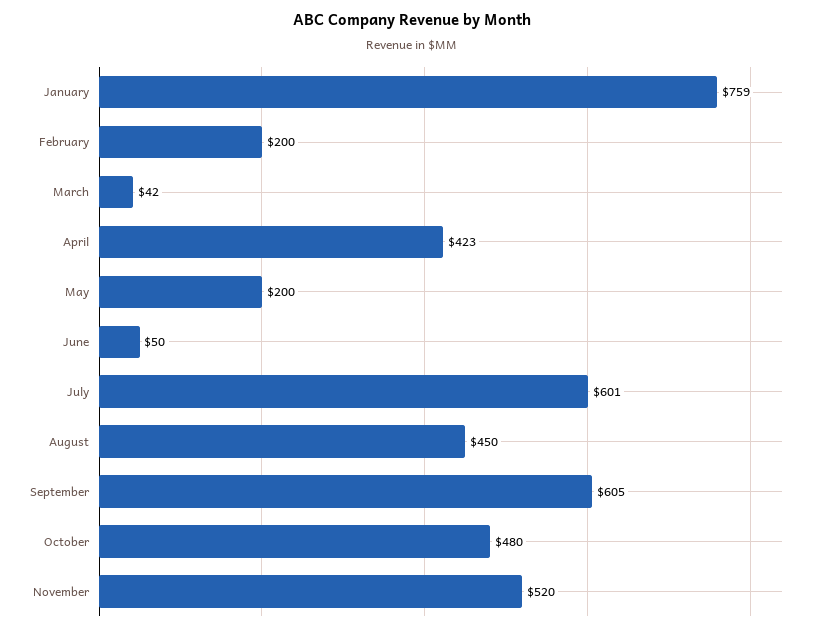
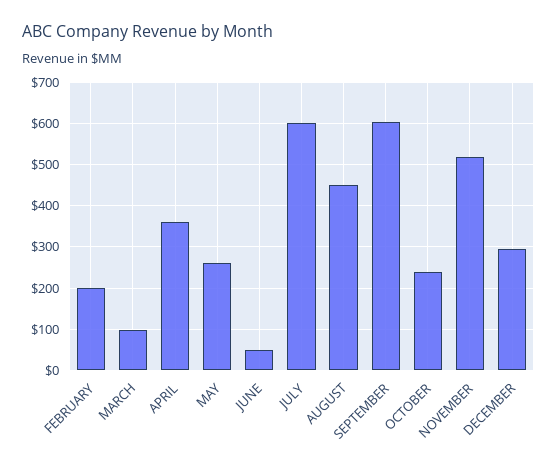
January: 759 -> none
March: 42 -> 100
April: 423 -> 360
May: 200 -> 260
October: 480 -> 240
DECEMBER: none -> 300

